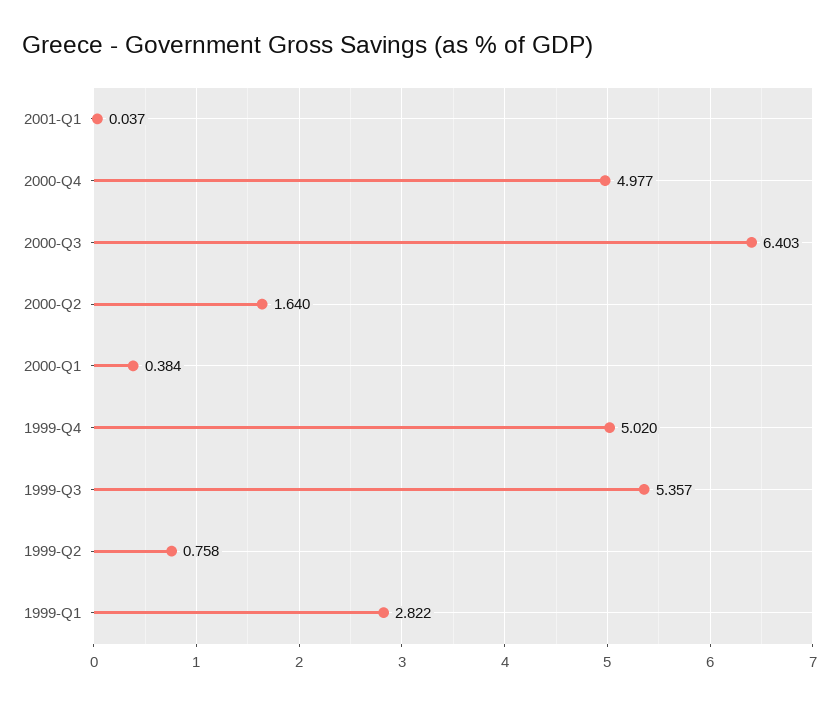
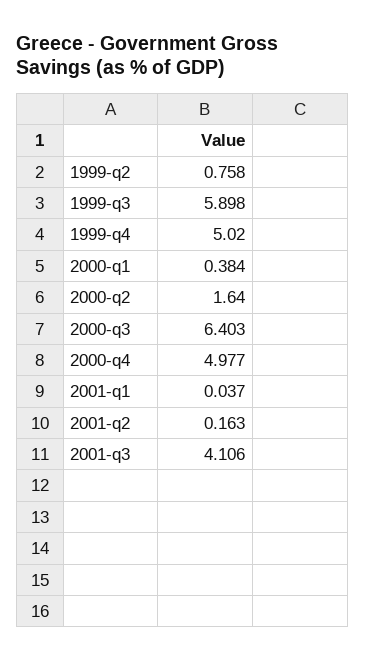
1999-Q3: 5.357 -> 5.898
1999-Q1: 2.822 -> none
2001-q2: none -> 0.163
2001-q3: none -> 4.106

